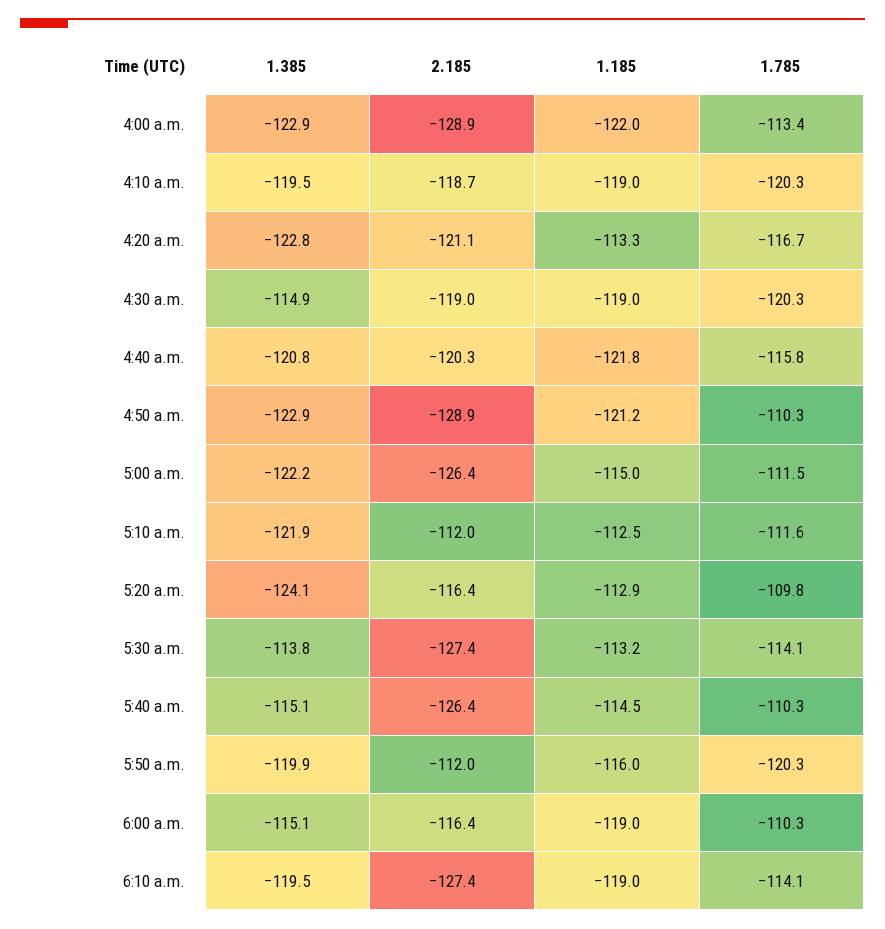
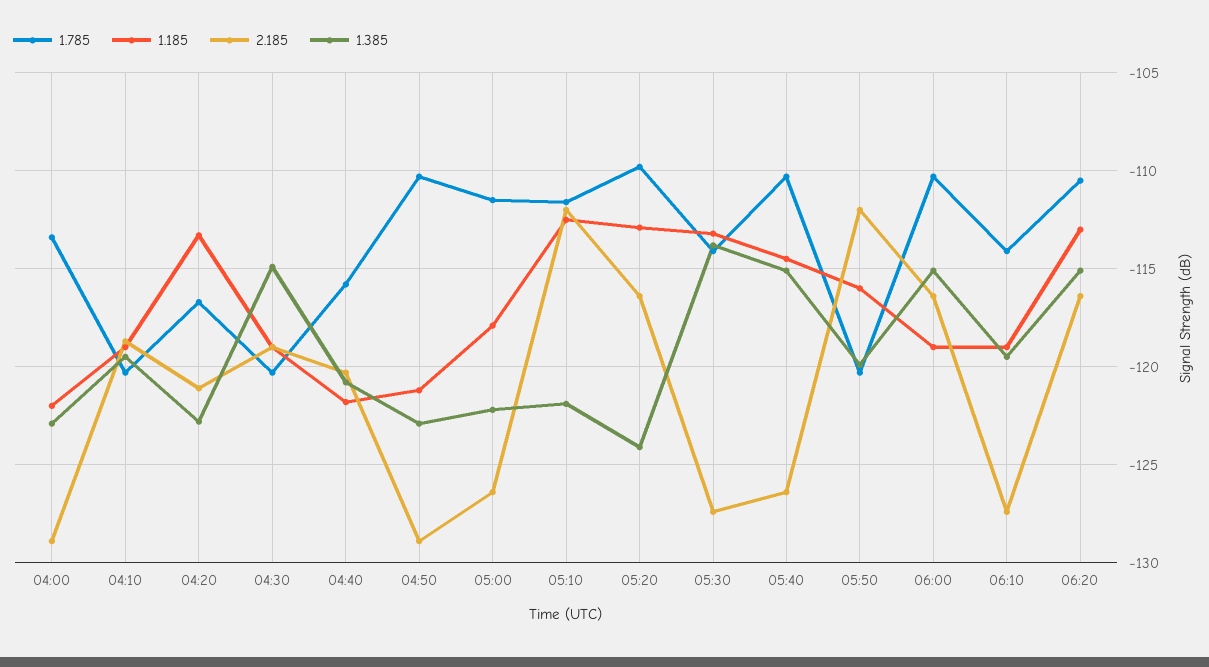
1.185, 5:00 a.m.: -115 -> -118
1.785, 06:20: none -> -110.5
1.185, 06:20: none -> -113
2.185, 06:20: none -> -116.5
1.385, 06:20: none -> -115

